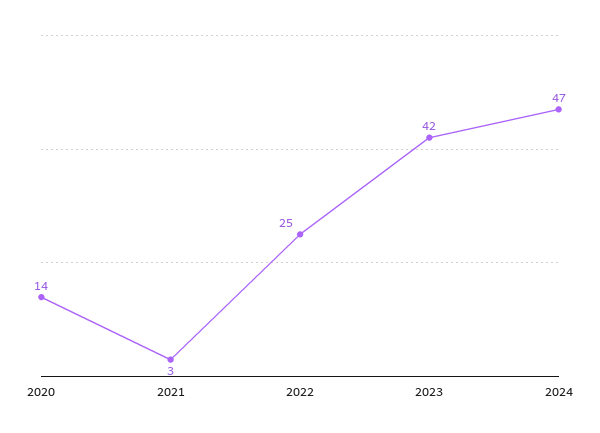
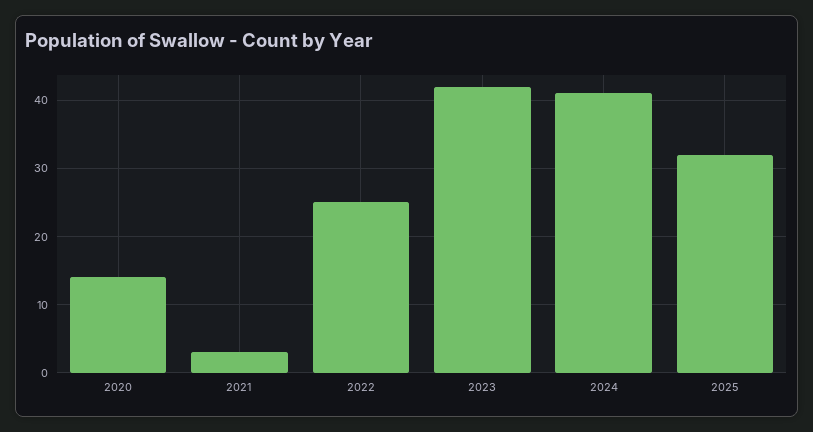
2024: 47 -> 41
2025: none -> 32

